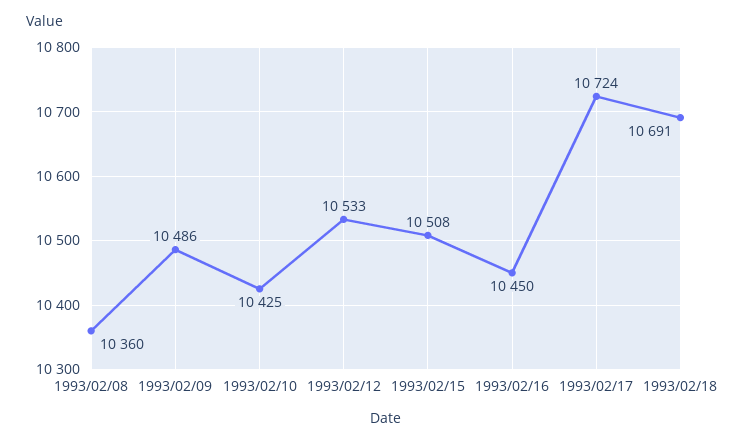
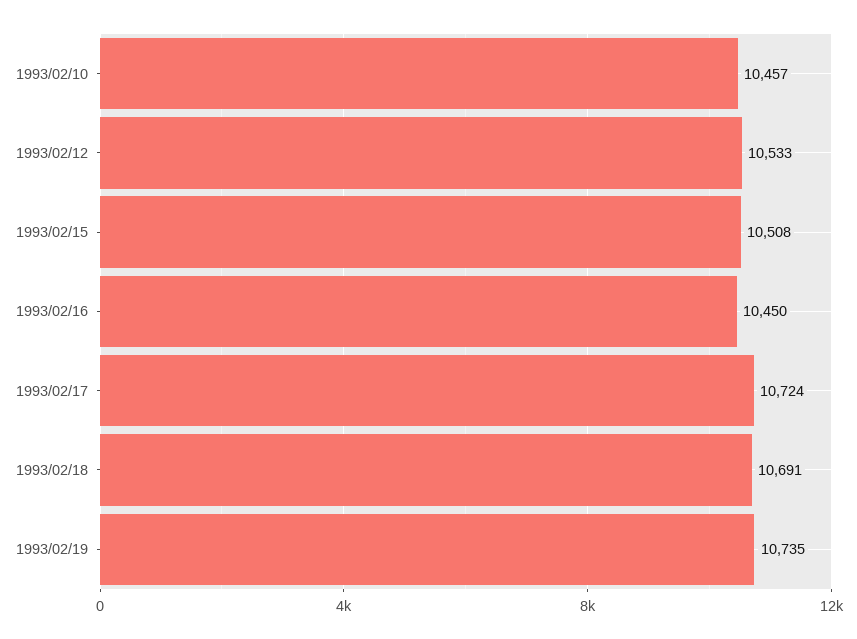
1993/02/08: 10360 -> none
1993/02/09: 10486 -> none
1993/02/10: 10425 -> 10457
1993/02/19: none -> 10735

